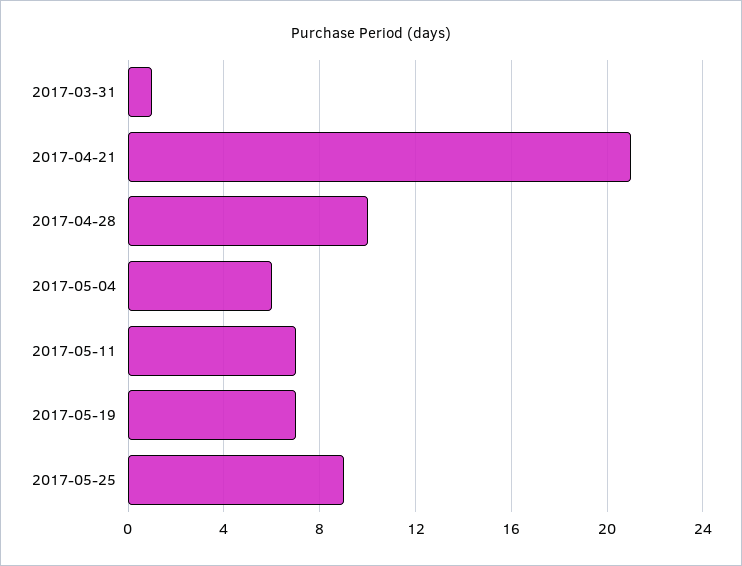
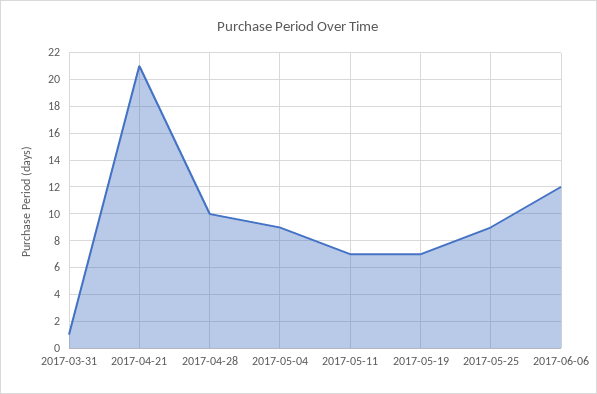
2017-05-04: 6 -> 9
2017-06-06: none -> 12

